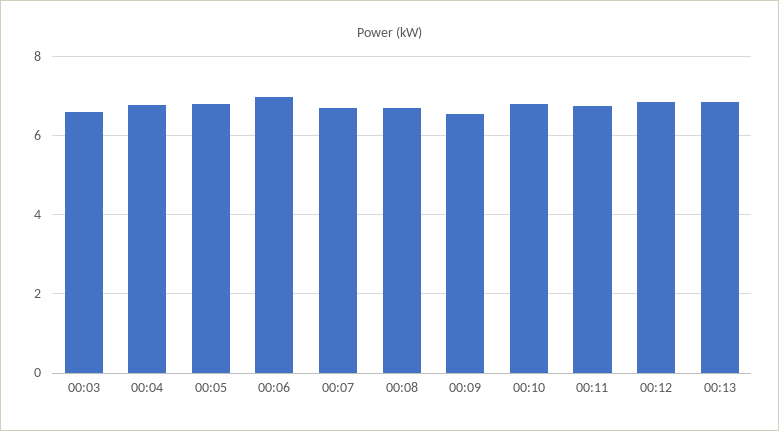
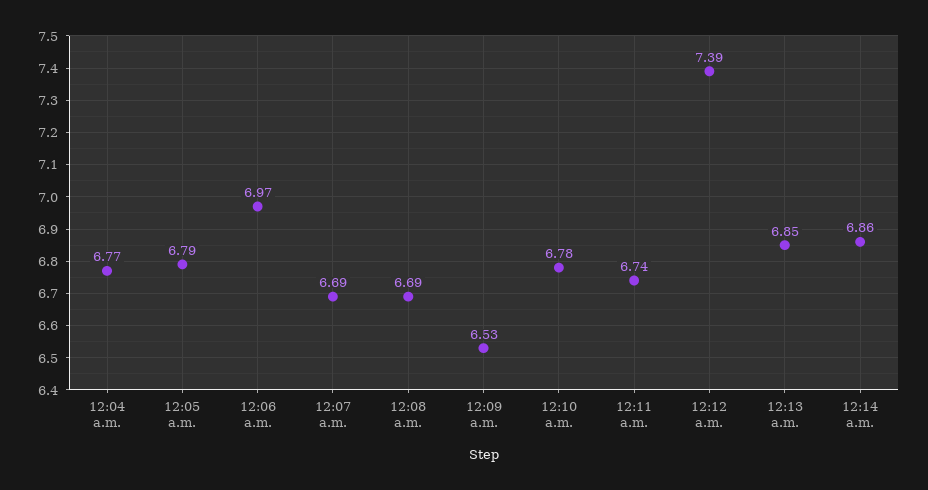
00:03: 6.6 -> none
00:12: 6.8 -> 7.39
12:14 a.m.: none -> 6.86

